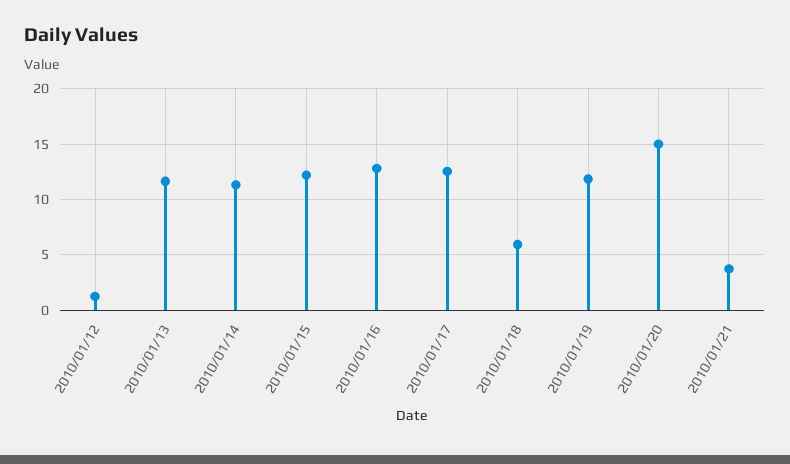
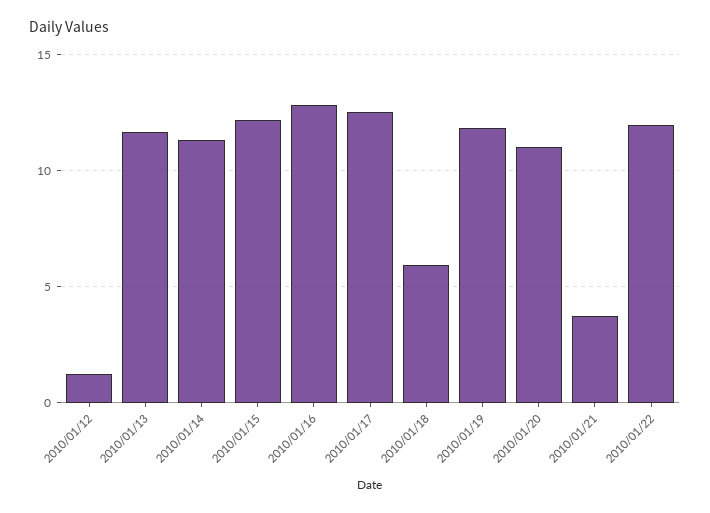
2010/01/20: 15 -> 11
2010/01/22: none -> 12

